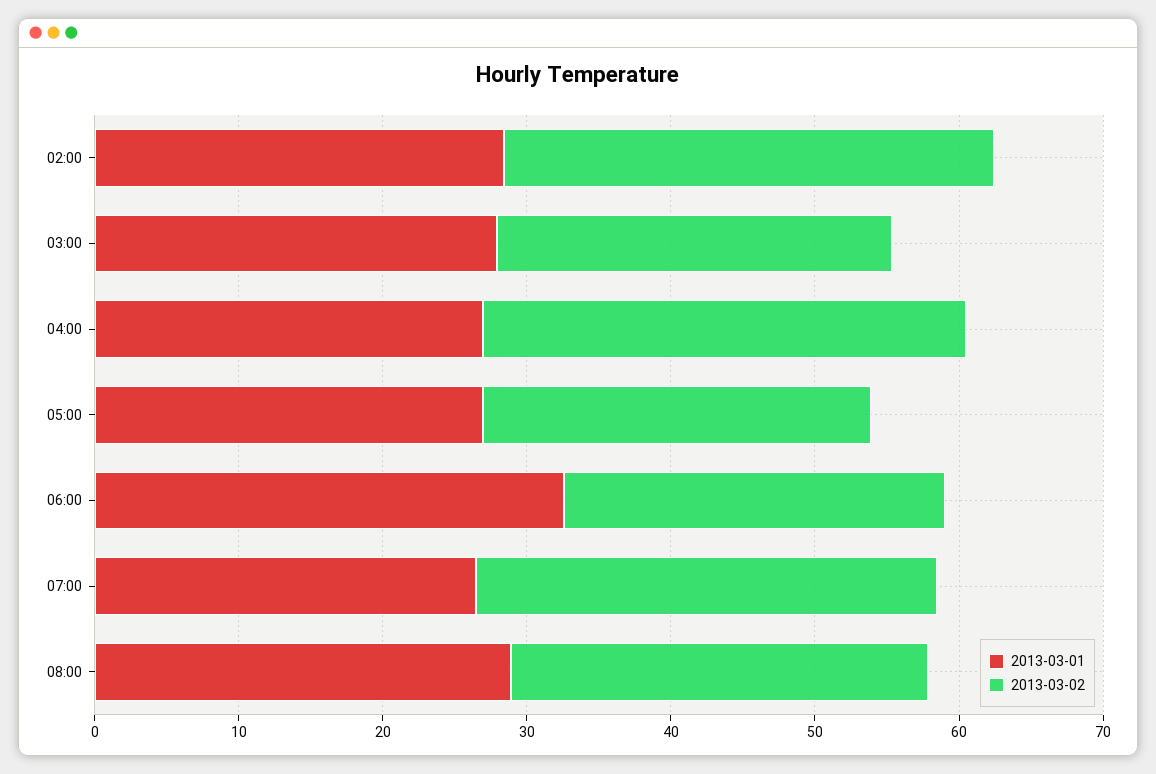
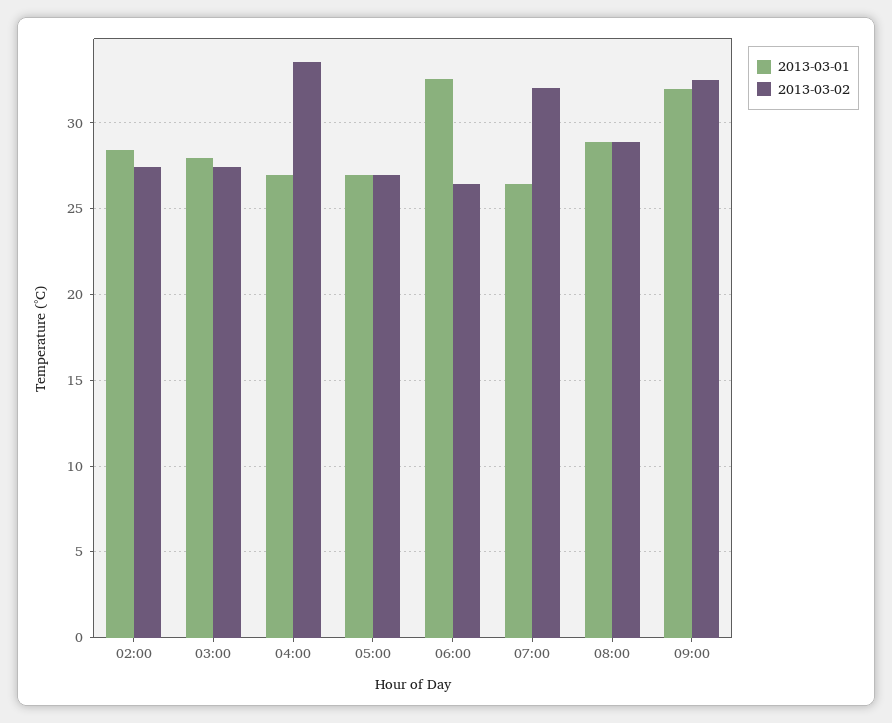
2013-03-02, 02:00: 34 -> 27.5
2013-03-01, 09:00: none -> 32
2013-03-02, 09:00: none -> 32.5

